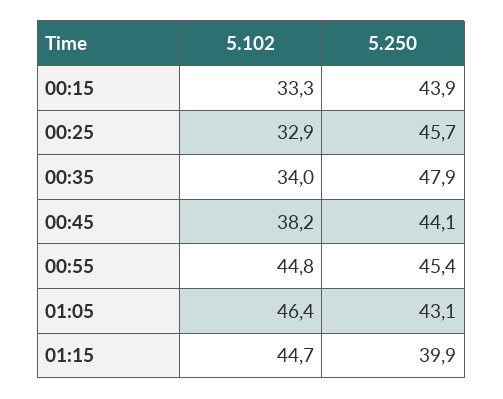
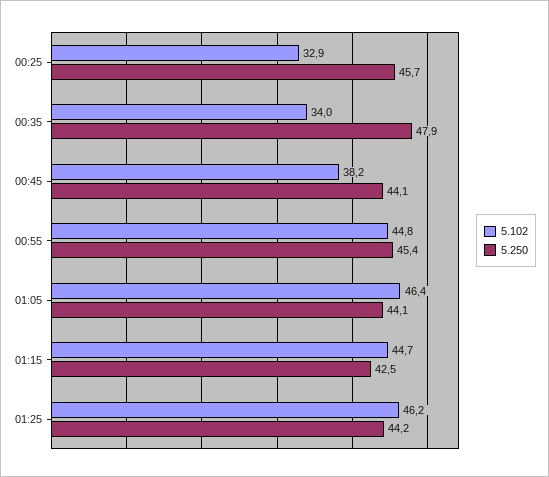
5.102, 00:15: 33.3 -> none
5.250, 00:15: 43.9 -> none
5.250, 01:05: 43.1 -> 44.1
5.250, 01:15: 39.9 -> 42.5
5.102, 01:25: none -> 46.2
5.250, 01:25: none -> 44.2

